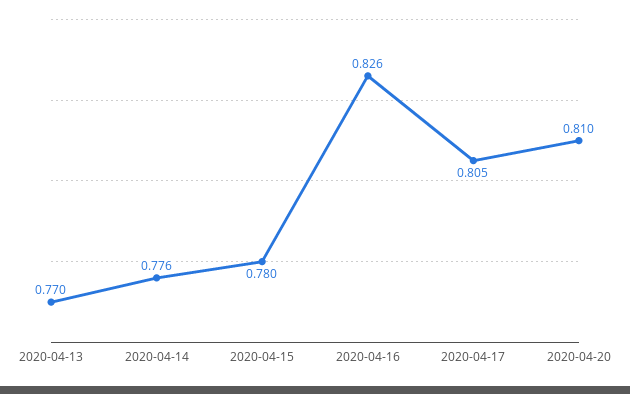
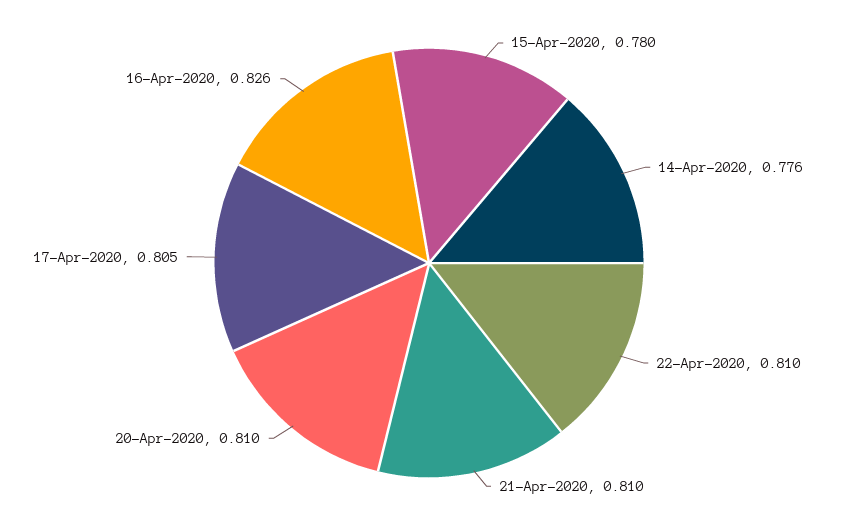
2020-04-13: 0.77 -> none
22-Apr-2020: none -> 0.81
21-Apr-2020: none -> 0.81

